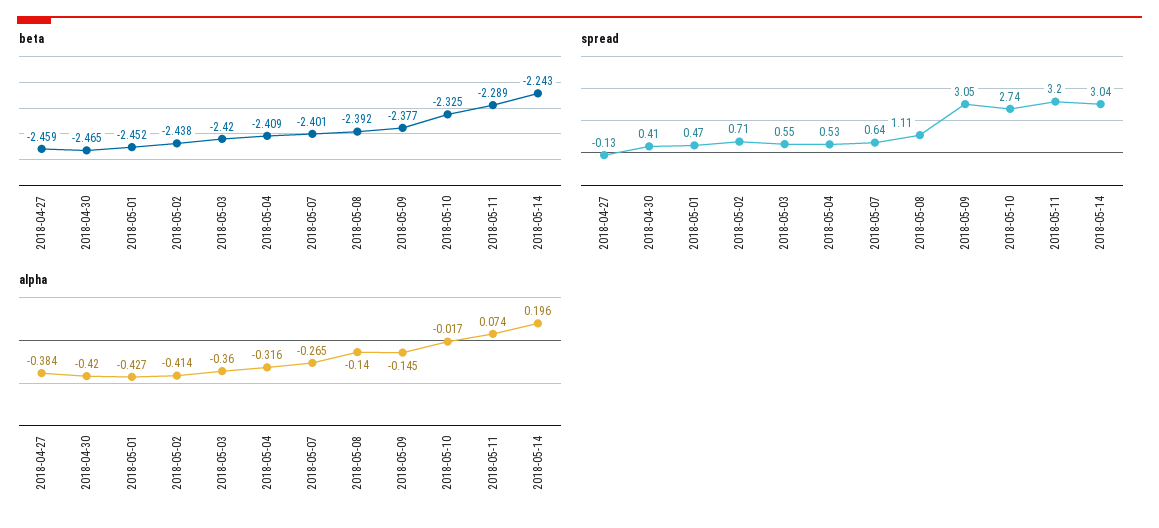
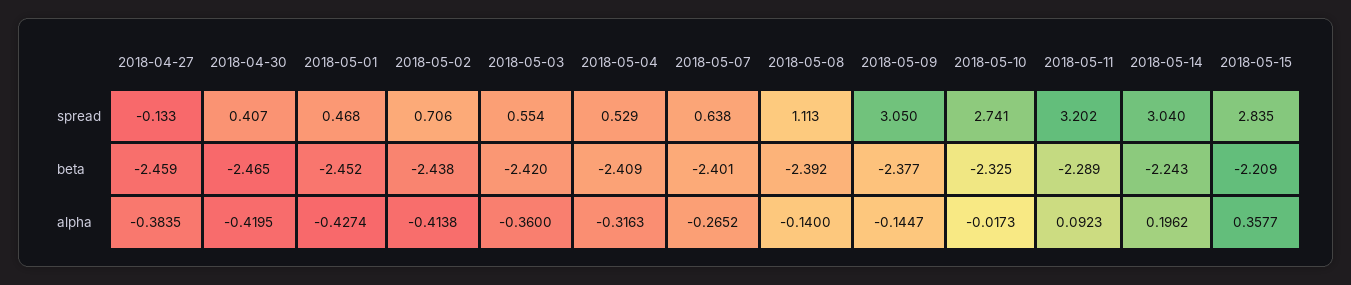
alpha, 2018-05-11: 0.074 -> 0.0923
spread, 2018-05-15: none -> 2.835
beta, 2018-05-15: none -> -2.209
alpha, 2018-05-15: none -> 0.3577

